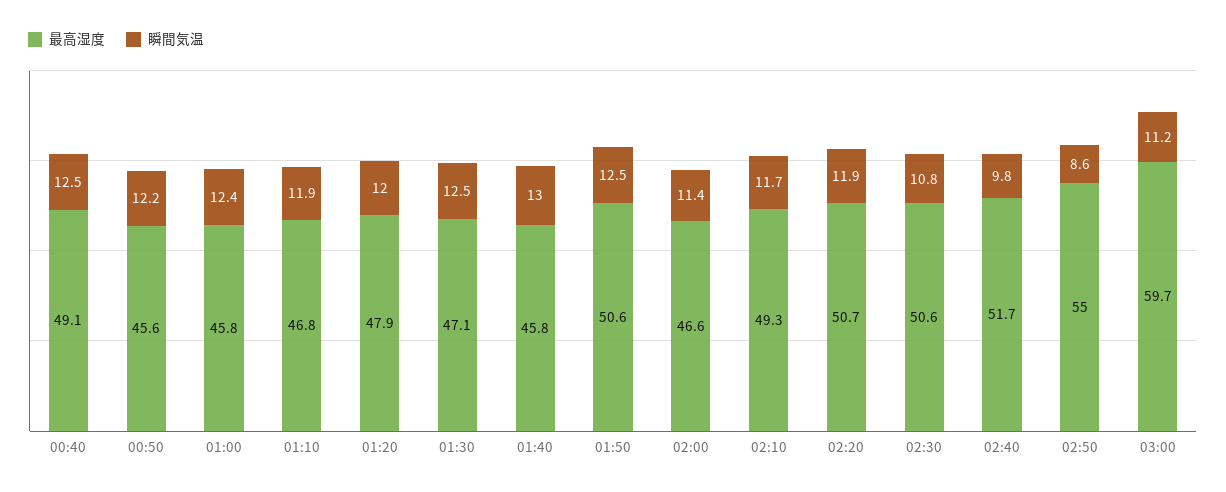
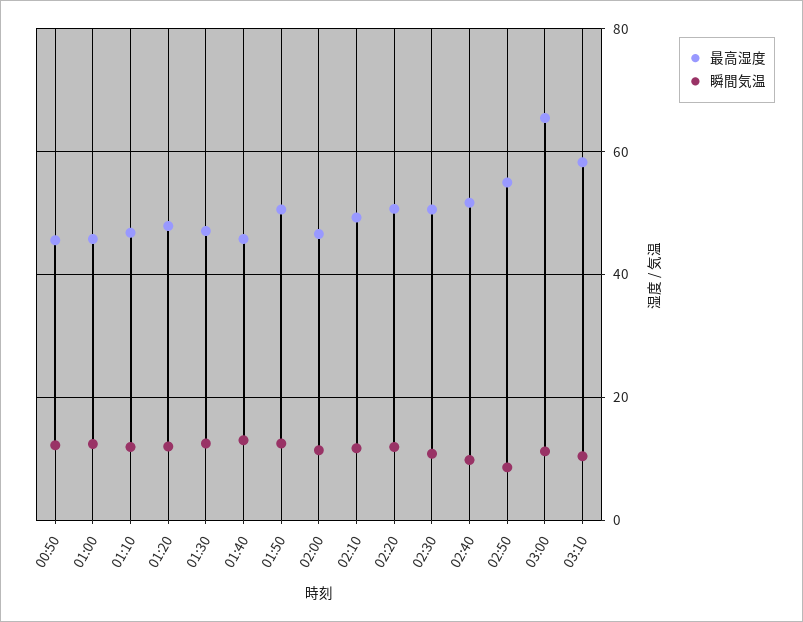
最高湿度, 00:40: 49.1 -> none
瞬間気温, 00:40: 12.5 -> none
最高湿度, 03:00: 59.7 -> 66
最高湿度, 03:10: none -> 58
瞬間気温, 03:10: none -> 10

